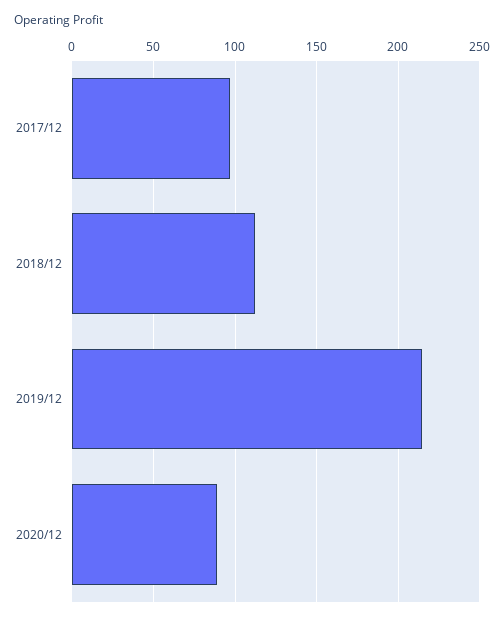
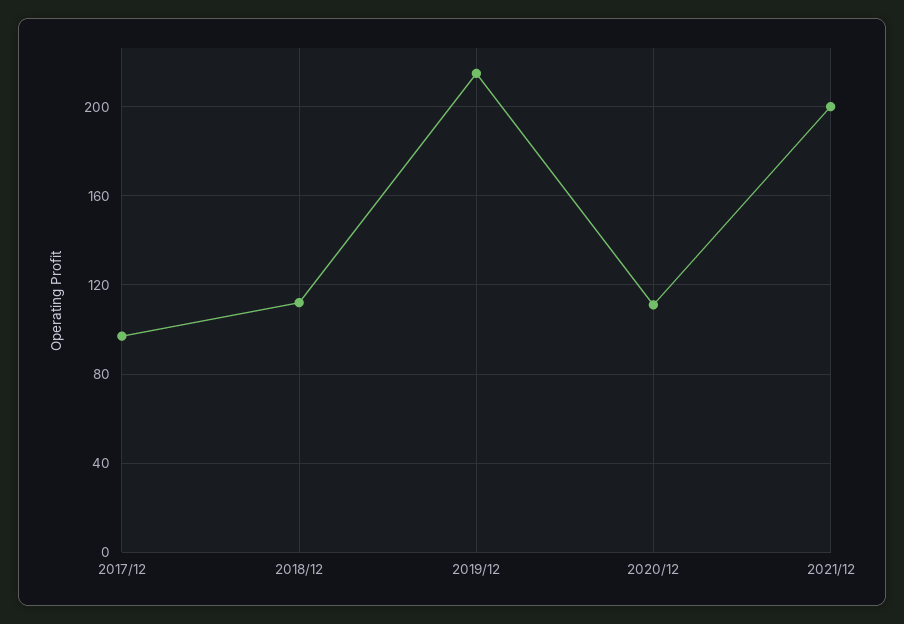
2020/12: 90 -> 110
2021/12: none -> 200

